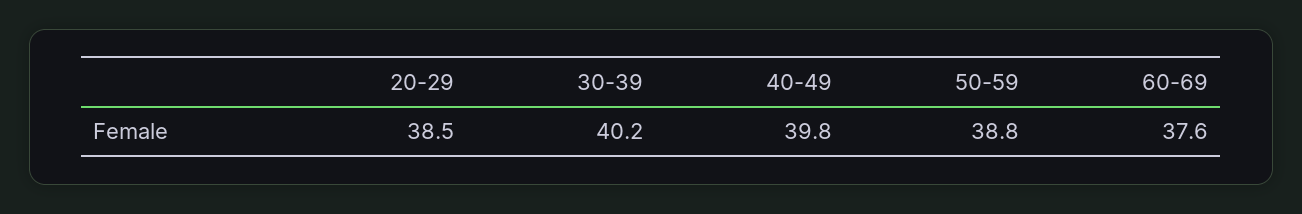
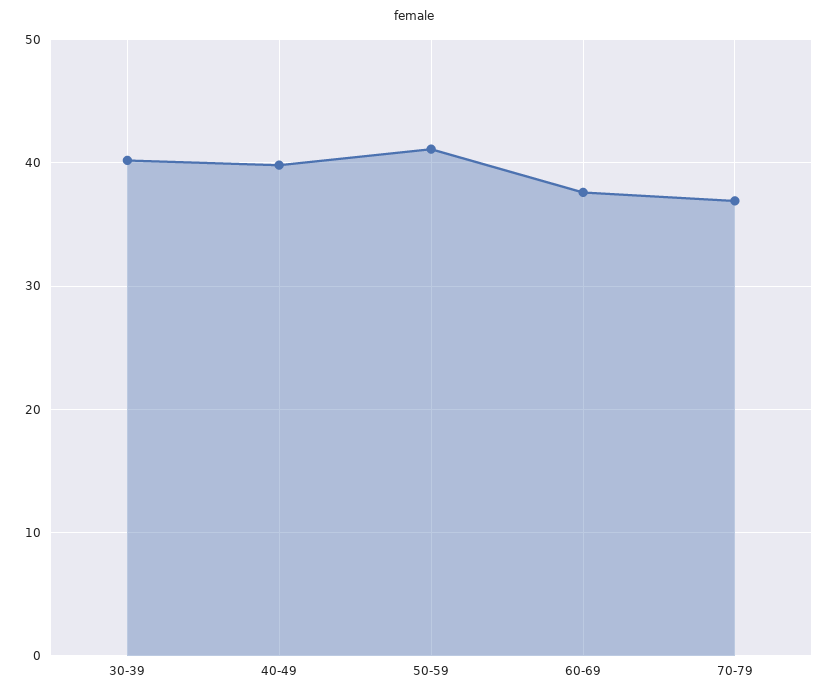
20-29: 38.5 -> none
50-59: 38.8 -> 41
70-79: none -> 37

